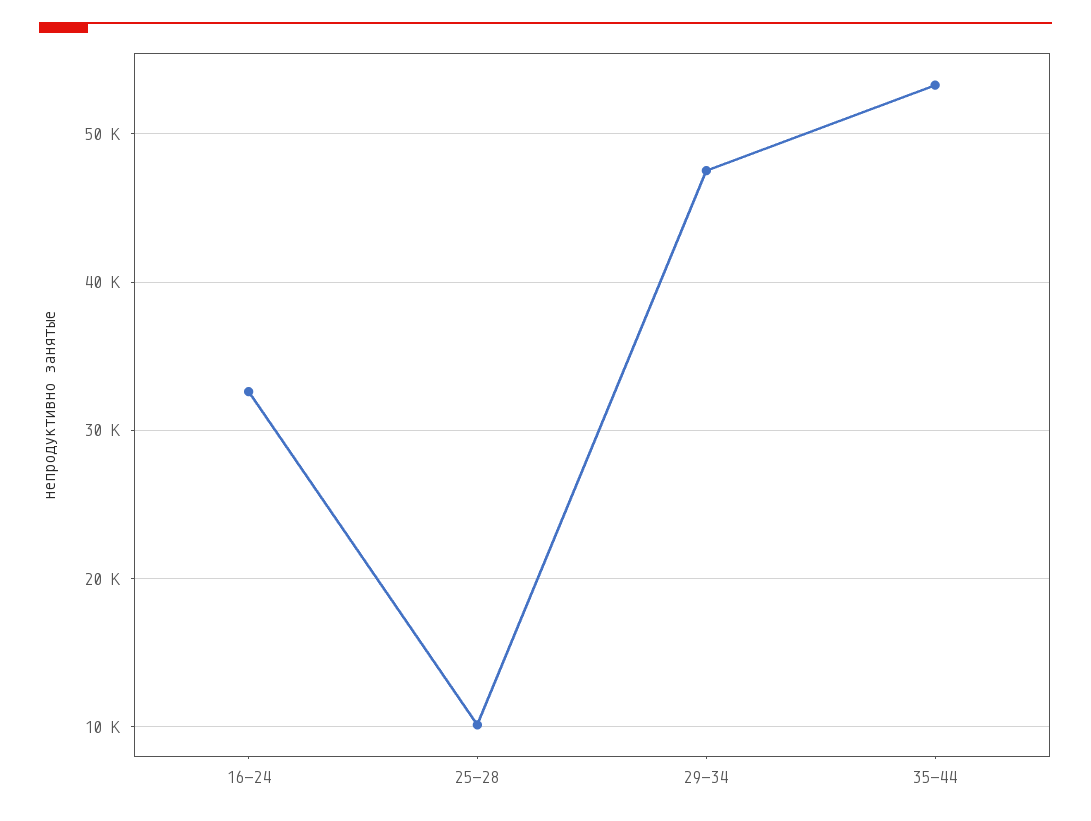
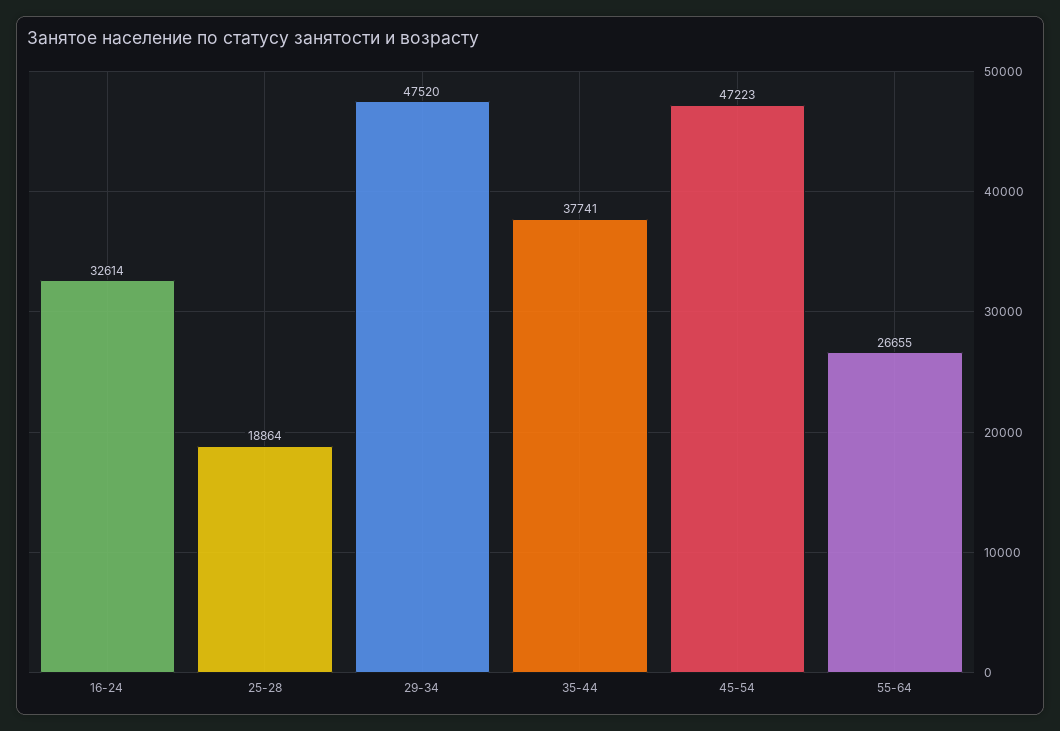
25-28: 10000 -> 18864
35-44: 53000 -> 37741
45-54: none -> 47223
55-64: none -> 26655

